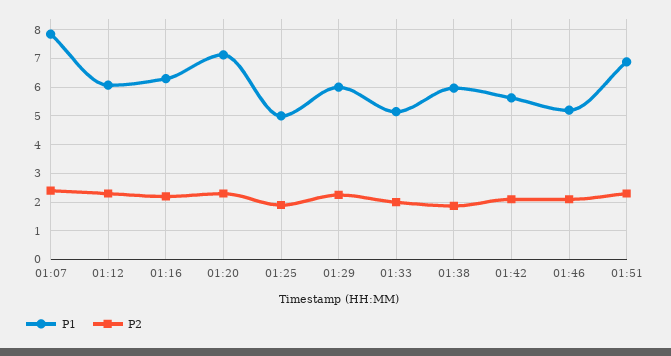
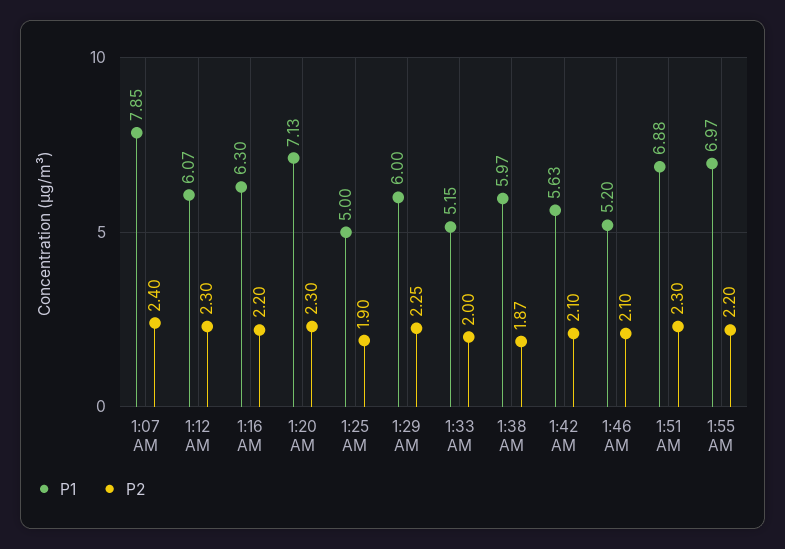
P1, 1:55 AM: none -> 6.97
P2, 1:55 AM: none -> 2.2

